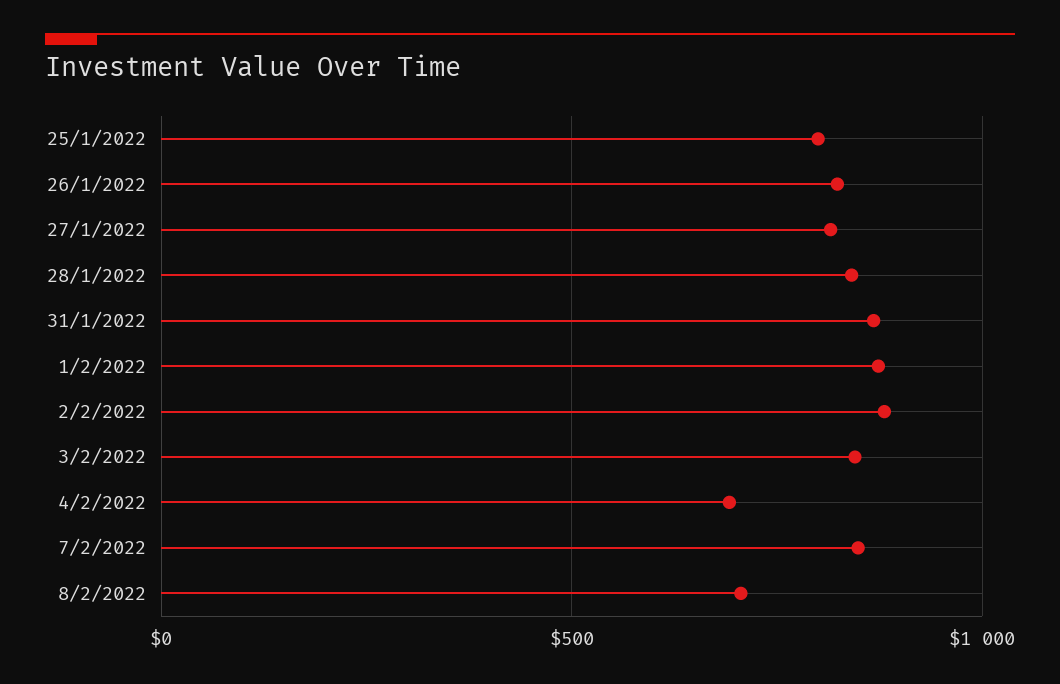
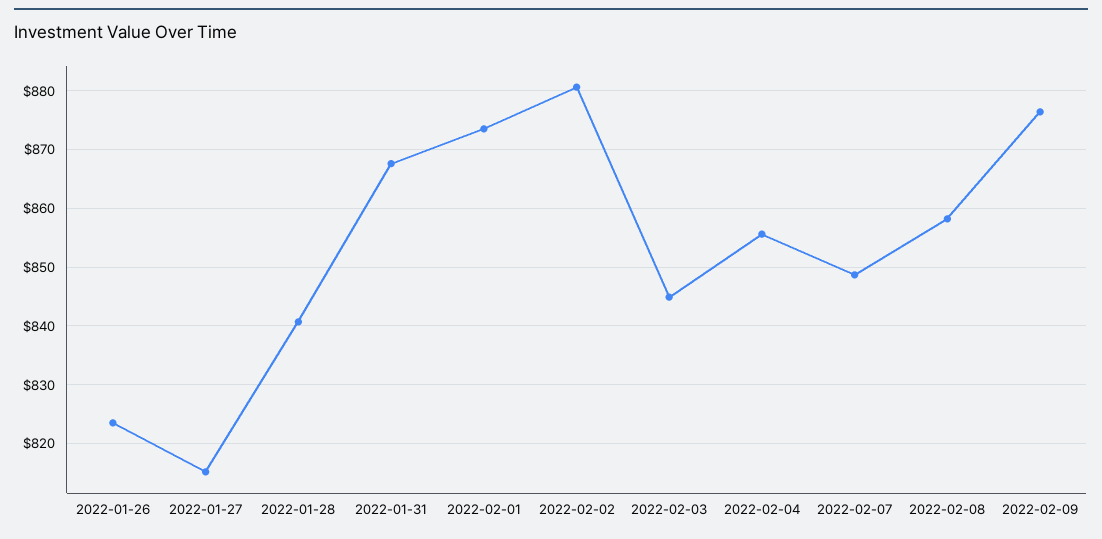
25/1/2022: 800 -> none
4/2/2022: 700 -> 856
8/2/2022: 700 -> 858
2022-02-09: none -> 876

